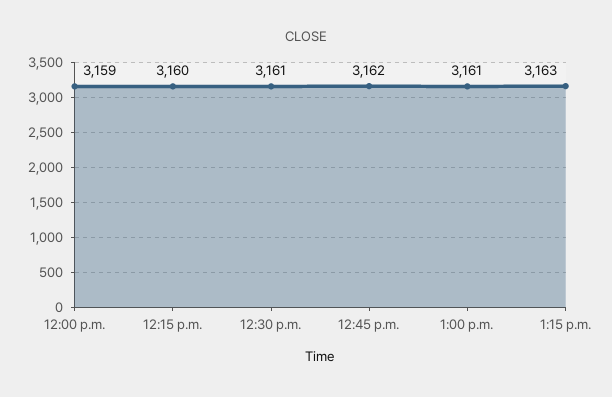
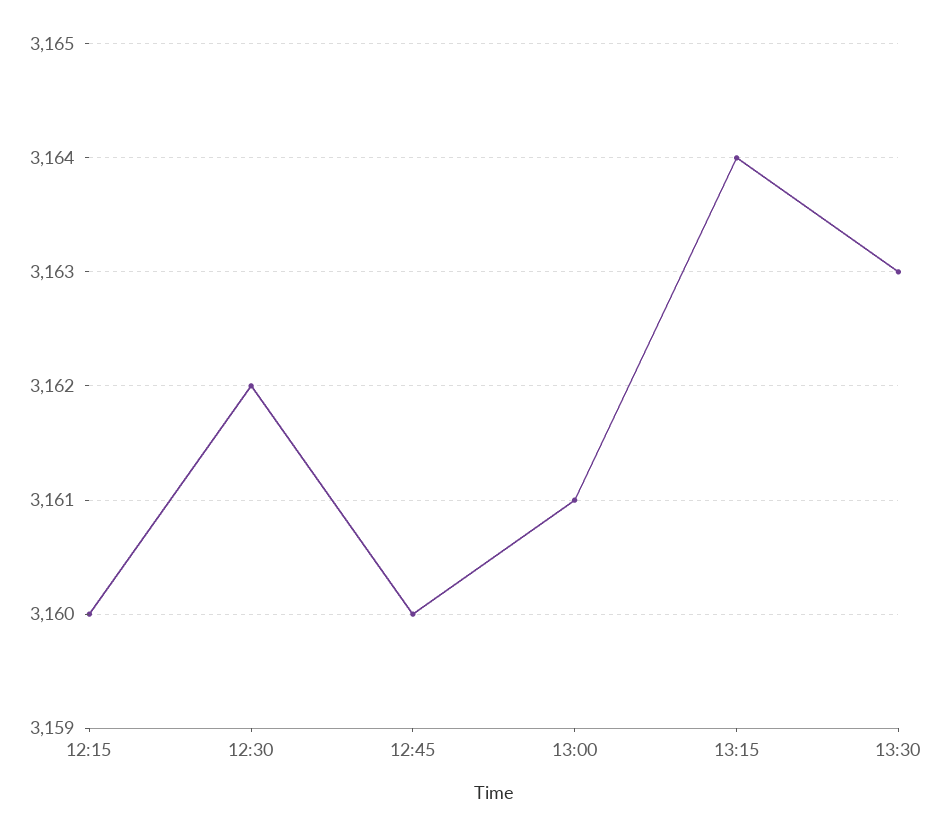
12:00 p.m.: 3159 -> none
12:30 p.m.: 3161 -> 3162
12:45 p.m.: 3162 -> 3160
1:15 p.m.: 3163 -> 3164
13:30: none -> 3163

